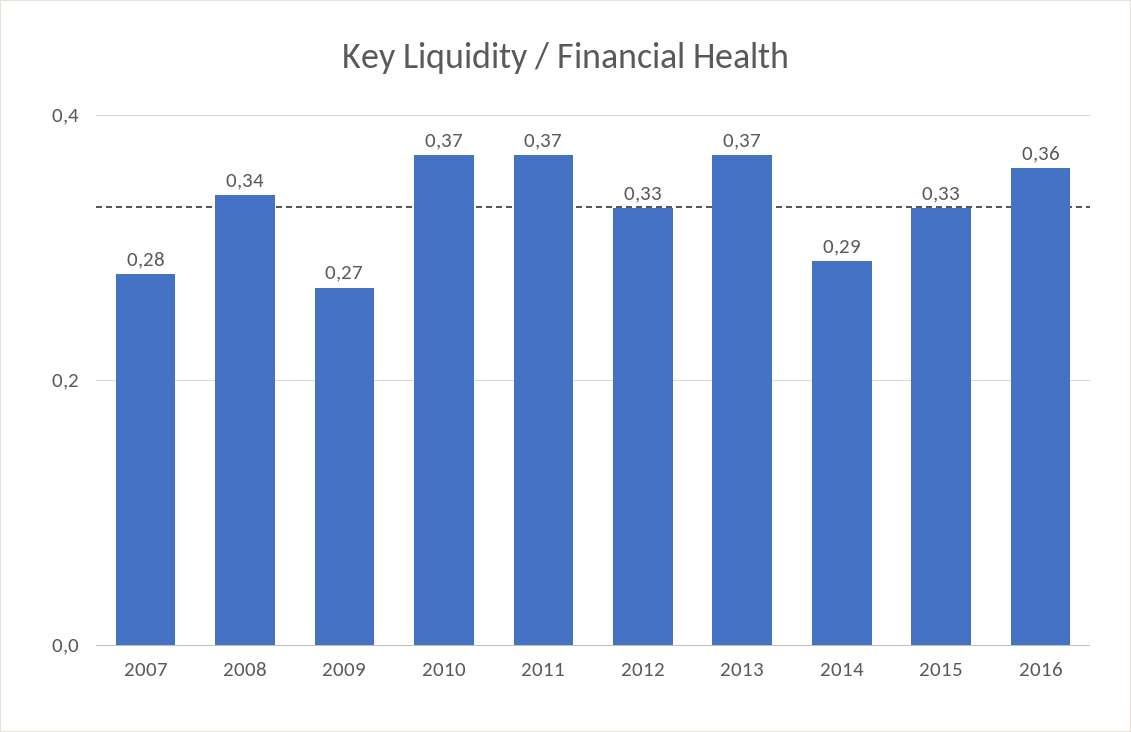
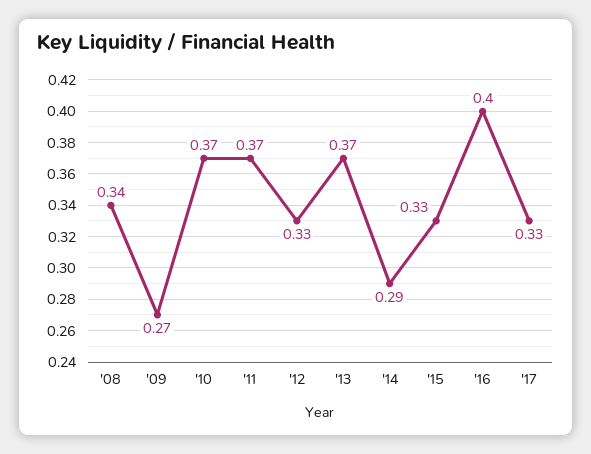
2007: 0.28 -> none
2016: 0.36 -> 0.4
'17: none -> 0.33

